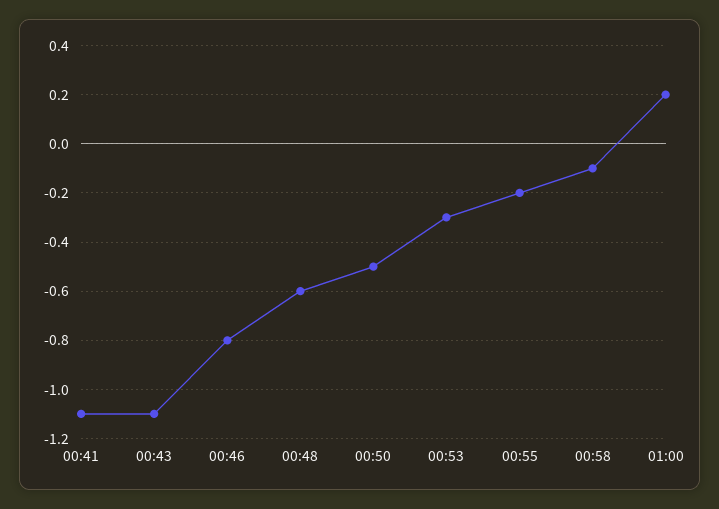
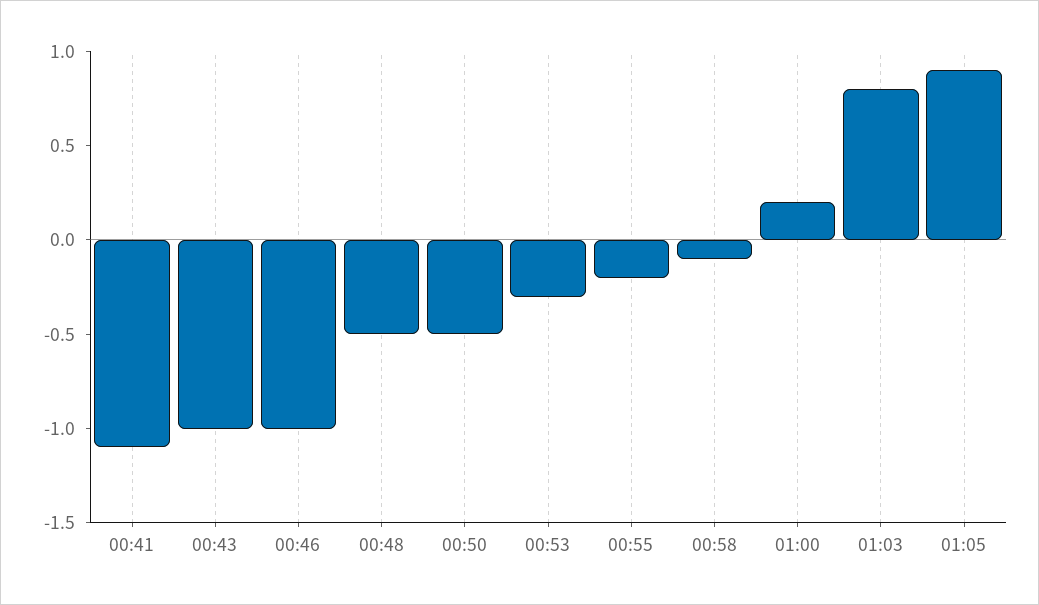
00:43: -1.1 -> -1
00:46: -0.8 -> -1
00:48: -0.6 -> -0.5
01:03: none -> 0.8
01:05: none -> 0.9

